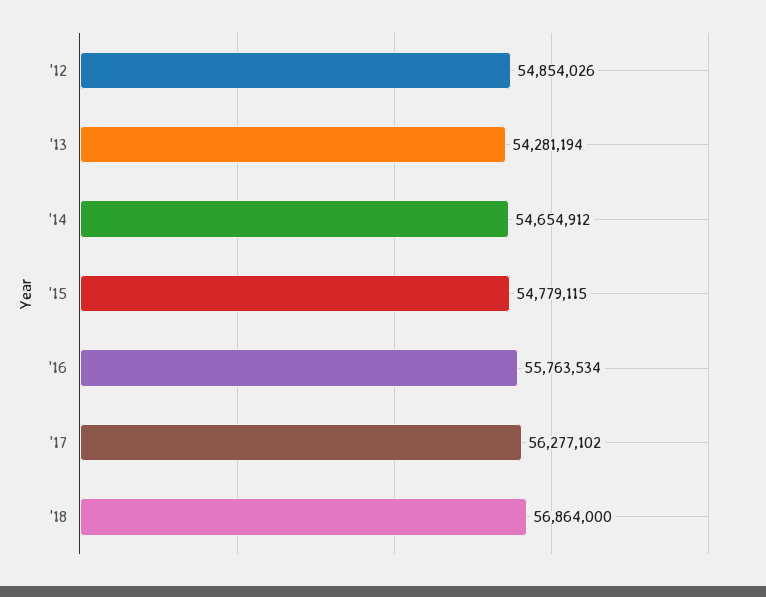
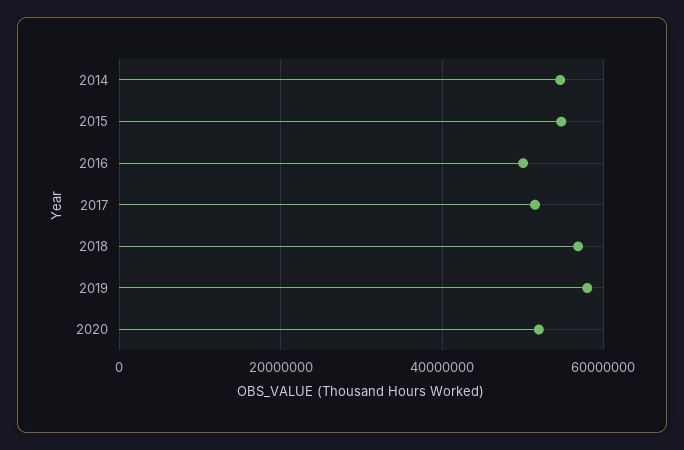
'12: 54854026 -> none
'13: 54281194 -> none
'16: 55763534 -> 50000000
'17: 56277102 -> 52000000
2019: none -> 58000000
2020: none -> 52000000

